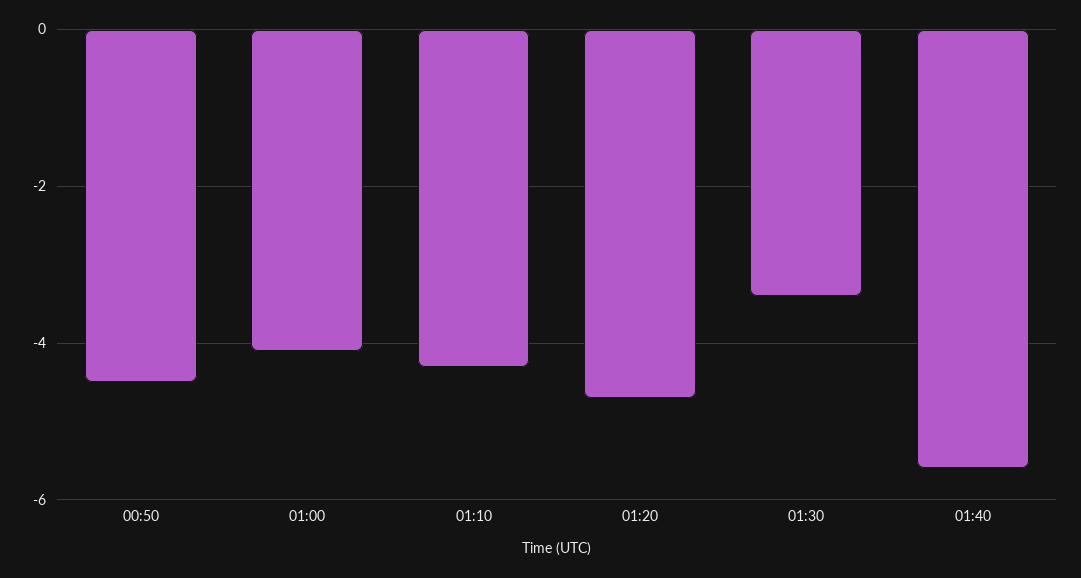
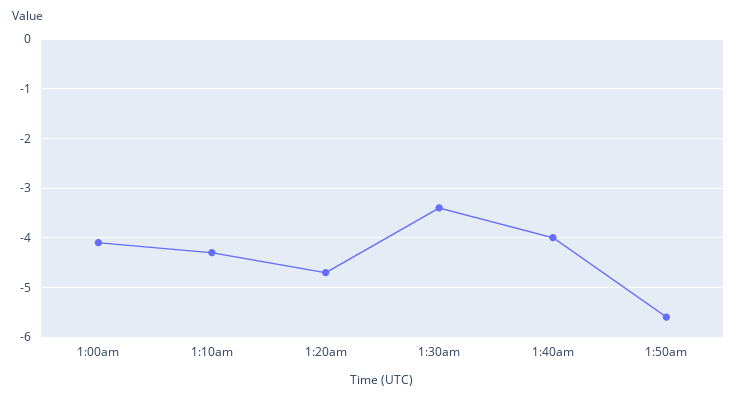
00:50: -4.5 -> none
01:40: -5.5 -> -4
1:50am: none -> -5.5

